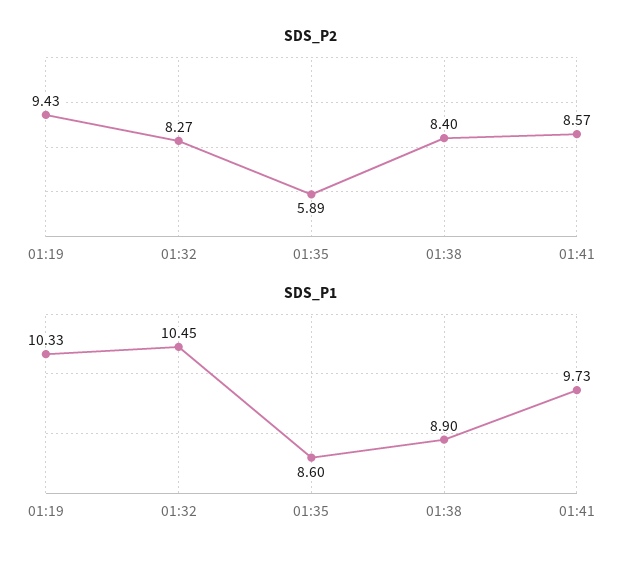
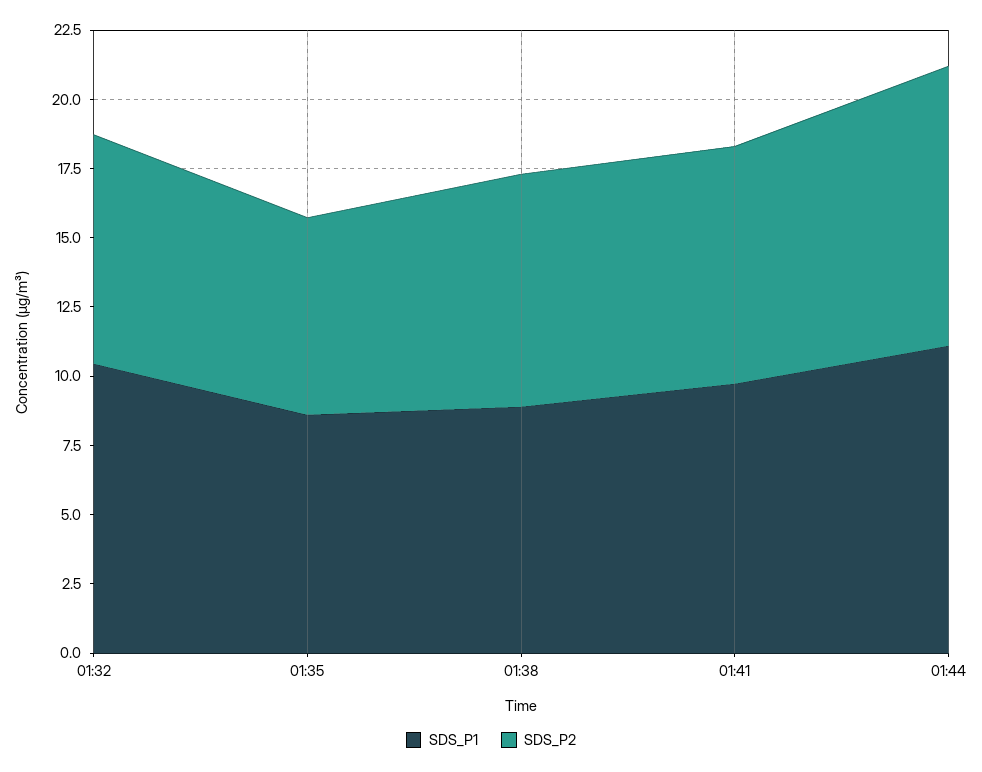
SDS_P2, 01:19: 9.43 -> none
SDS_P2, 01:35: 5.89 -> 7
SDS_P1, 01:19: 10.33 -> none
SDS_P1, 01:44: none -> 11
SDS_P2, 01:44: none -> 10

